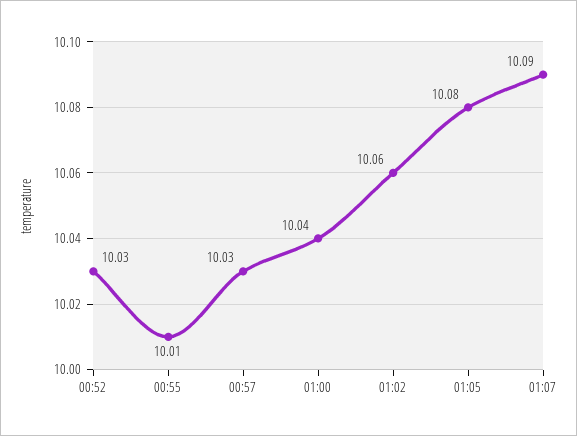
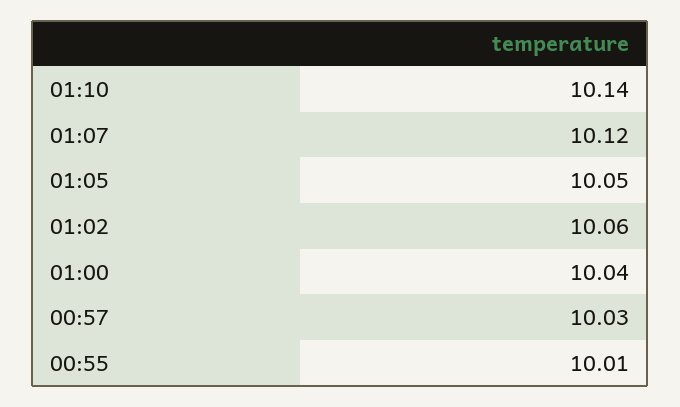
00:52: 10.03 -> none
01:05: 10.08 -> 10.05
01:07: 10.09 -> 10.12
01:10: none -> 10.14

